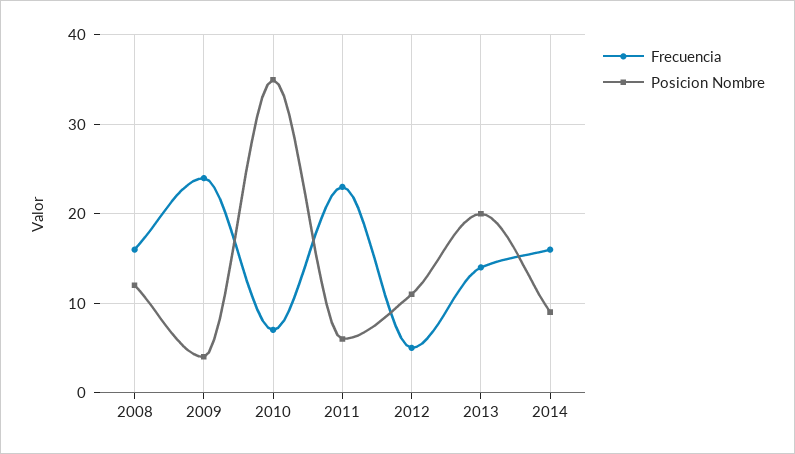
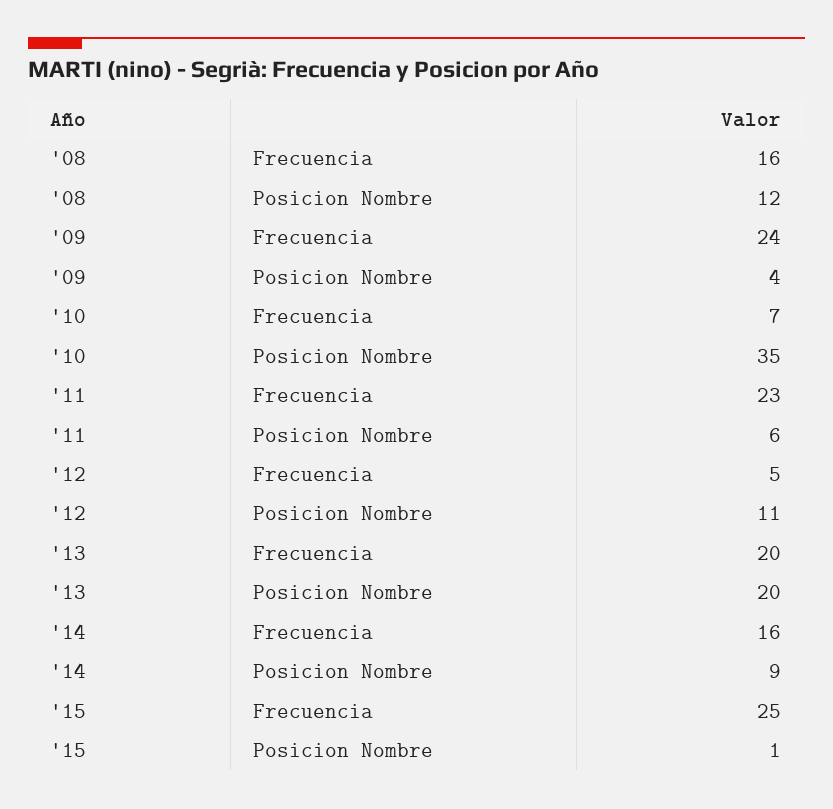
Frecuencia, 2013: 14 -> 20
Frecuencia, '15: none -> 25
Posicion Nombre, '15: none -> 1

